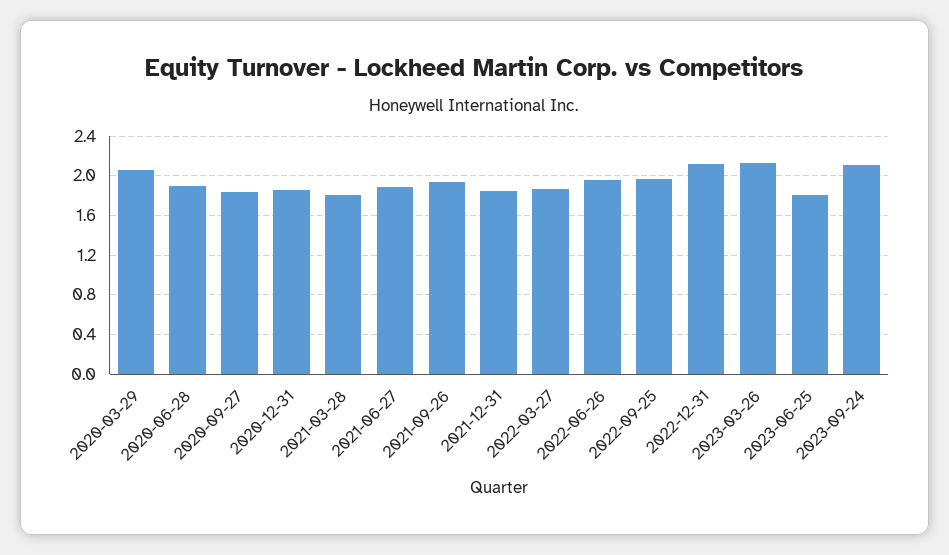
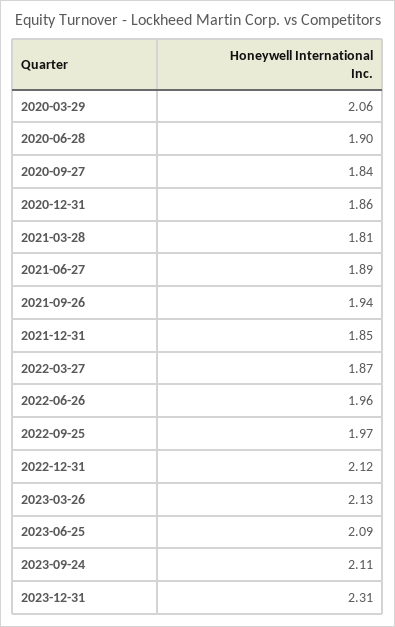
2023-06-25: 1.8 -> 2.09
2023-12-31: none -> 2.31

